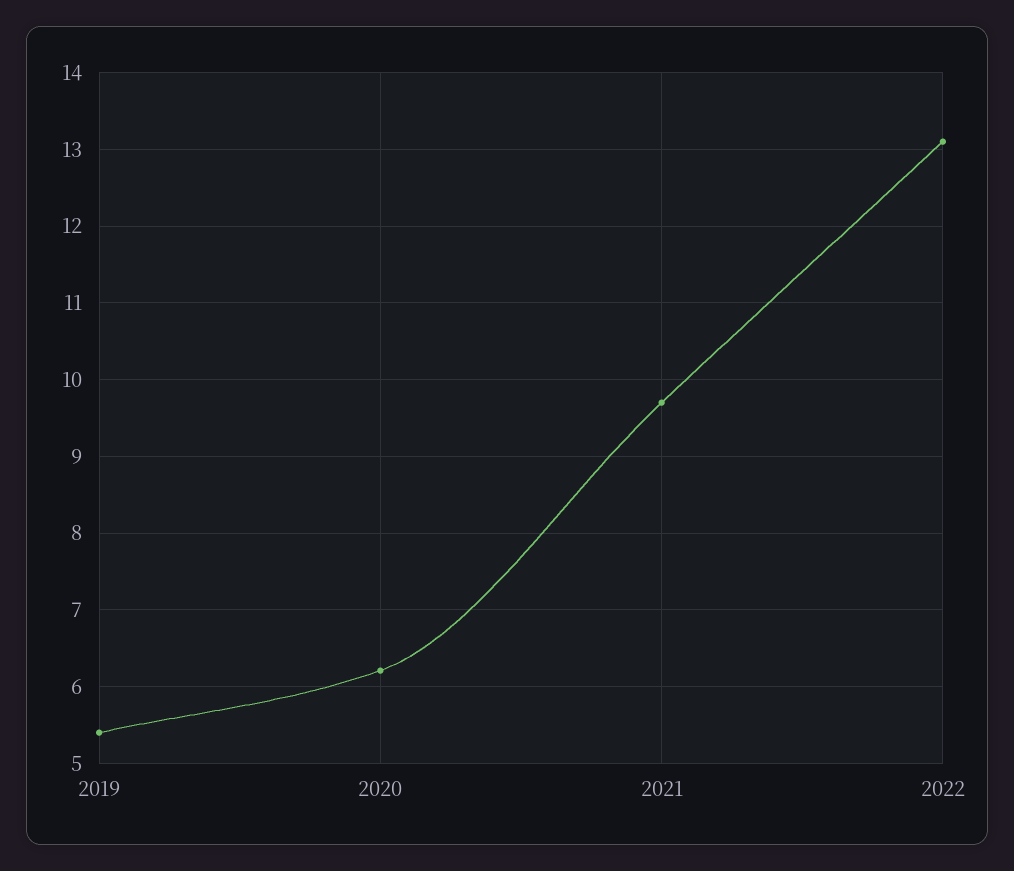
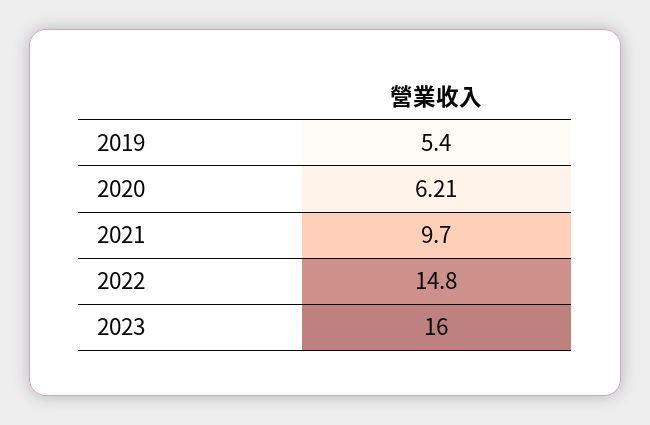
2022: 13.1 -> 14.8
2023: none -> 16

